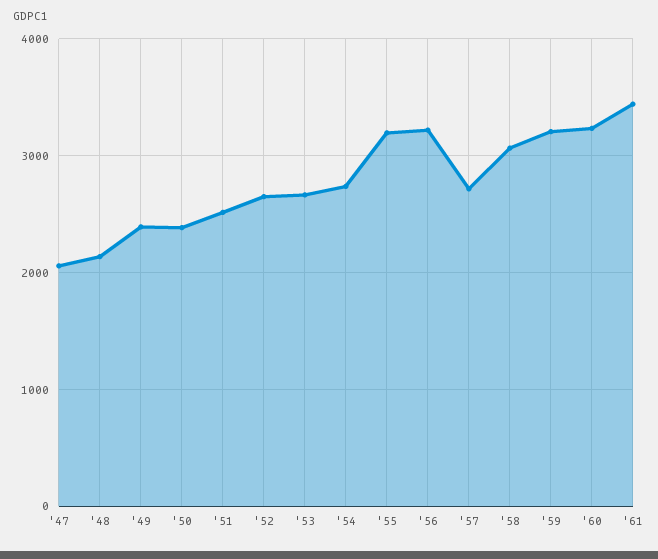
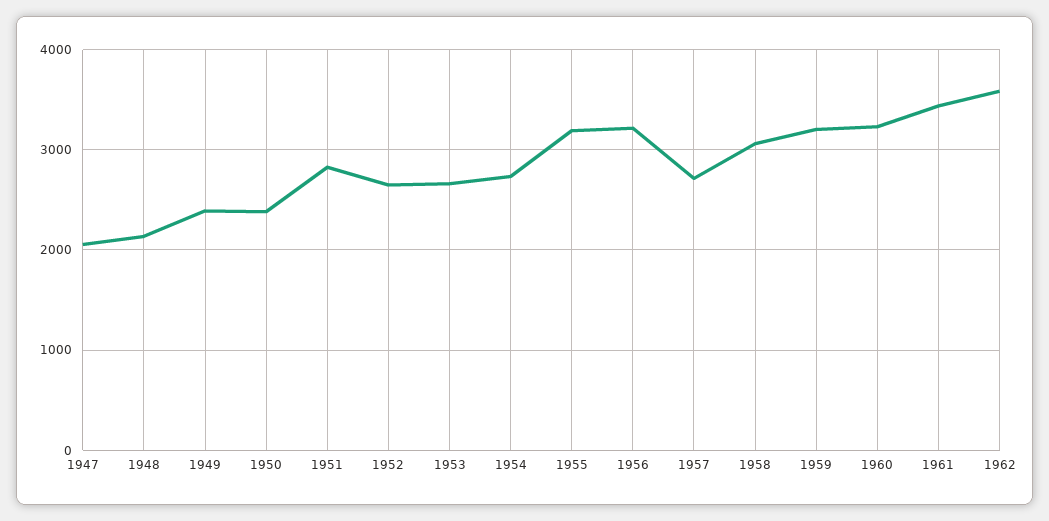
'51: 2500 -> 2800
1962: none -> 3600

